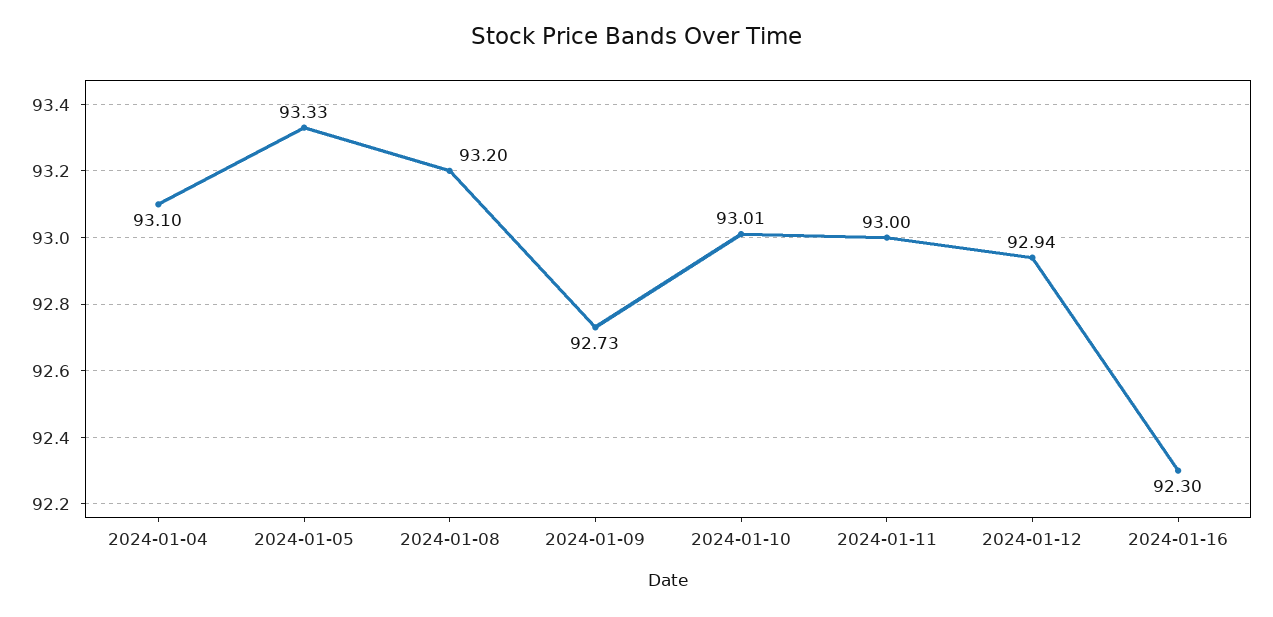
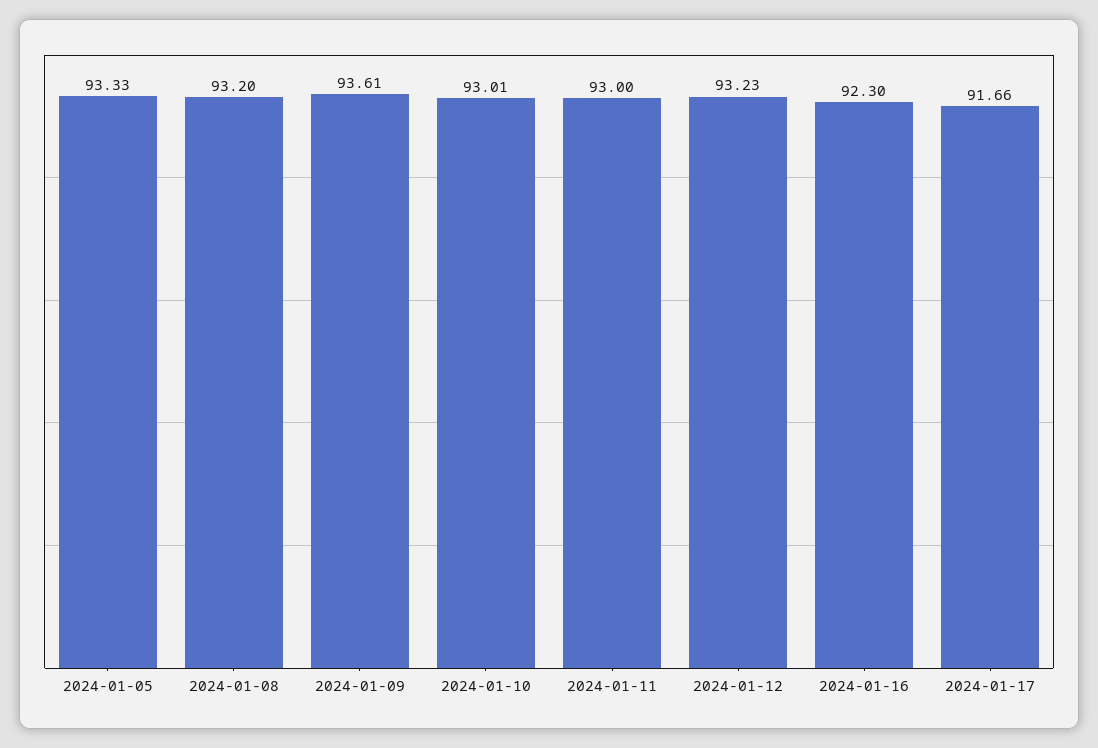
2024-01-04: 93.1 -> none
2024-01-09: 92.73 -> 93.61
2024-01-12: 92.94 -> 93.23
2024-01-17: none -> 91.66

